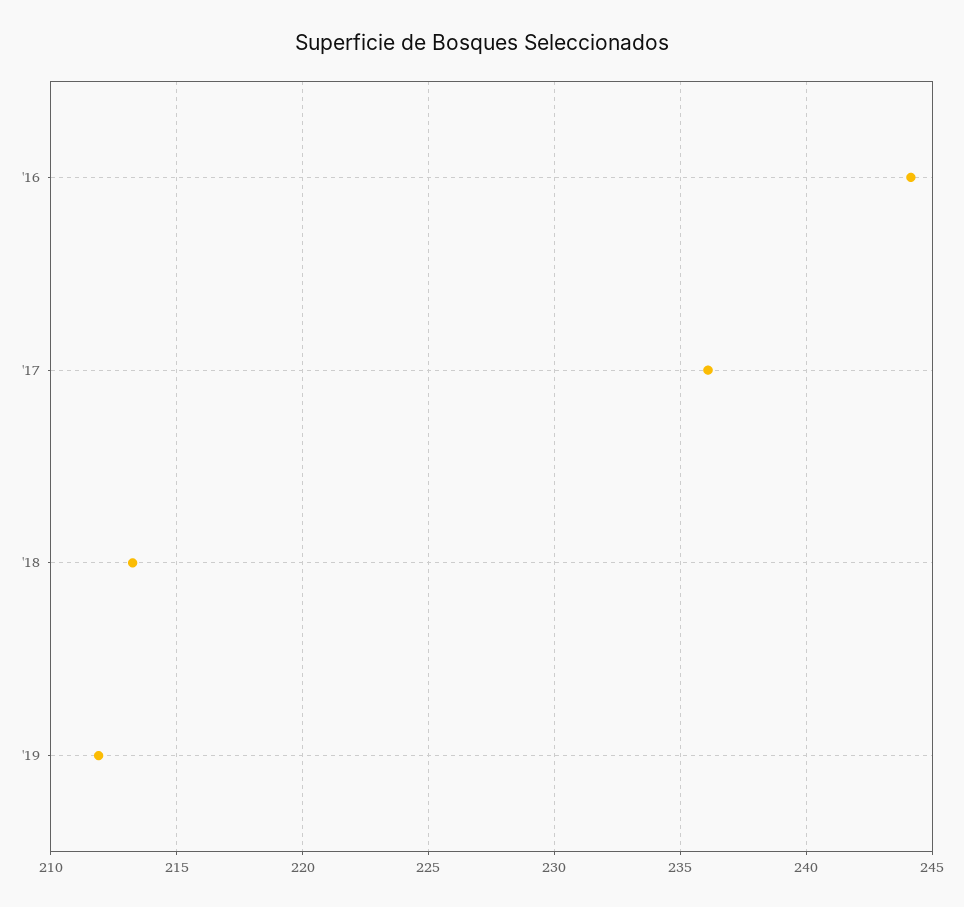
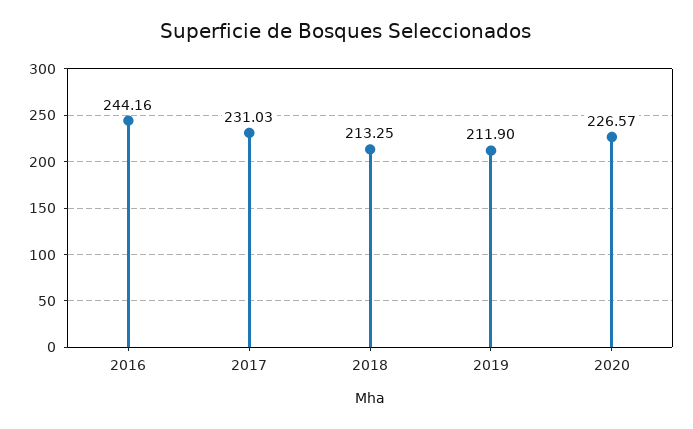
'17: 236 -> 231.03
2020: none -> 226.57

